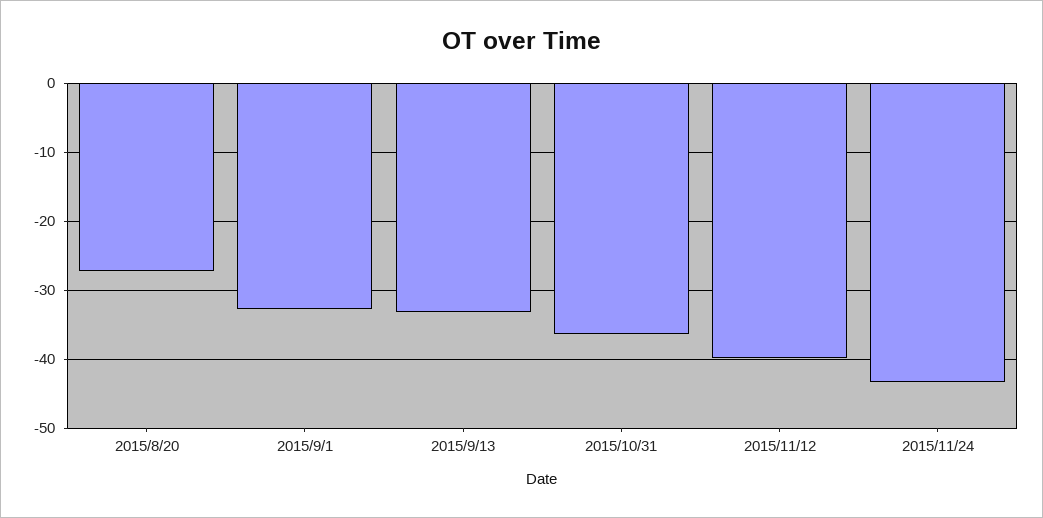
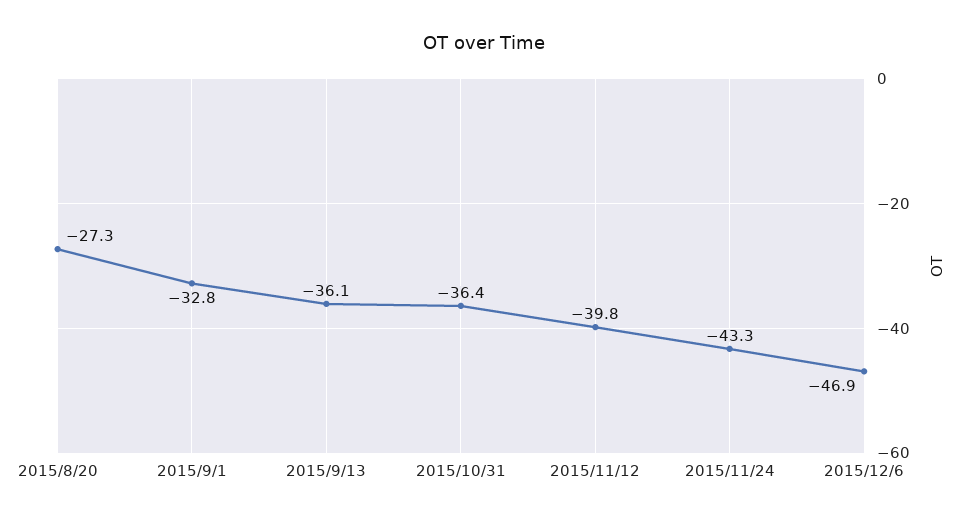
2015/9/13: -33 -> -36.1
2015/12/6: none -> -46.9

